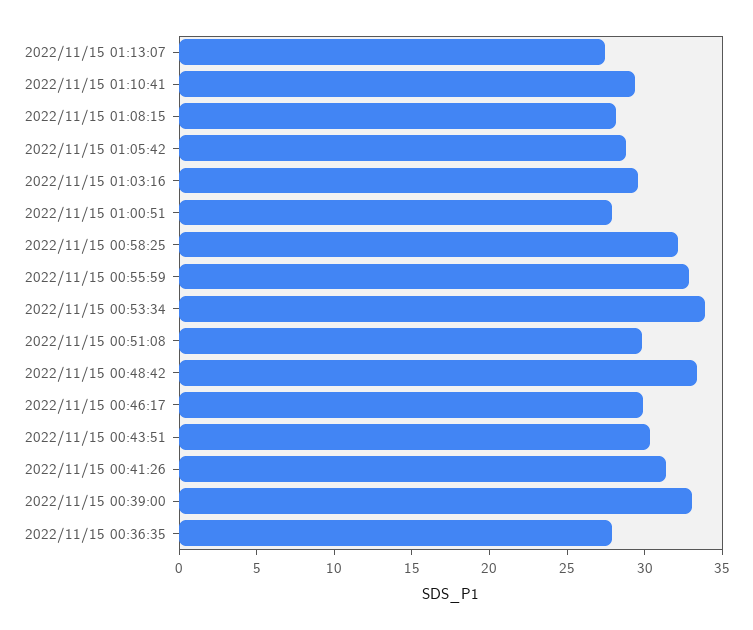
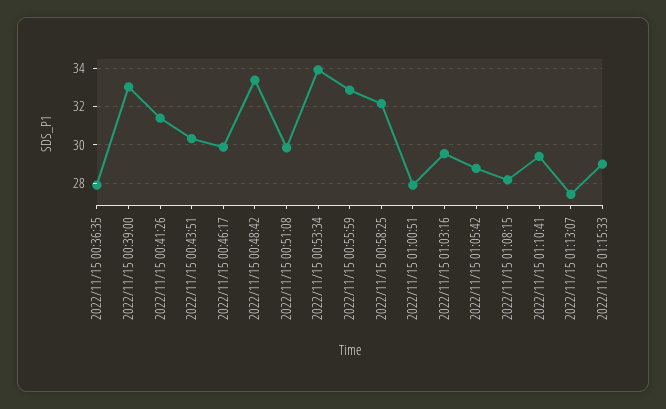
2022/11/15 01:15:33: none -> 29

